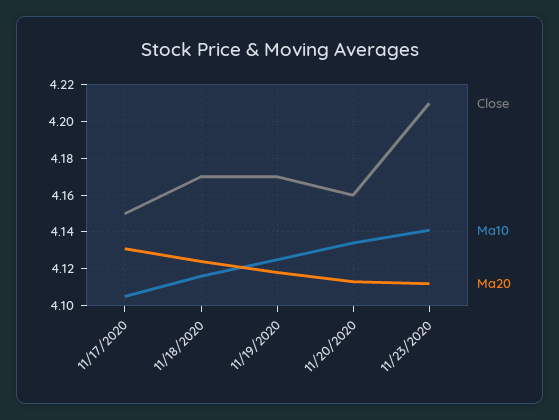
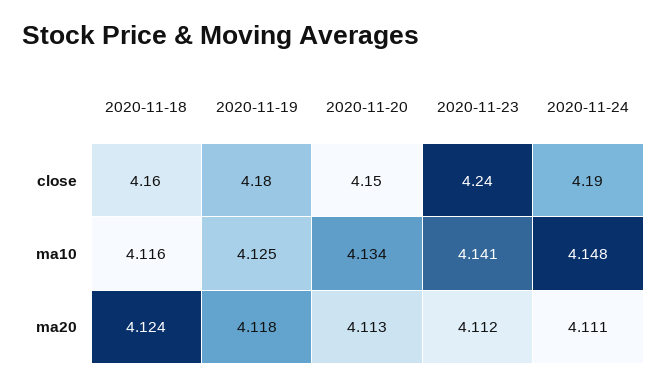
Close, 11/17/2020: 4.15 -> none
Ma10, 11/17/2020: 4.105 -> none
Ma20, 11/17/2020: 4.13 -> none
Close, 11/18/2020: 4.17 -> 4.16
Close, 11/19/2020: 4.17 -> 4.18
Close, 11/20/2020: 4.16 -> 4.15
Close, 11/23/2020: 4.21 -> 4.24
Close, 2020-11-24: none -> 4.19
Ma10, 2020-11-24: none -> 4.148
Ma20, 2020-11-24: none -> 4.111

